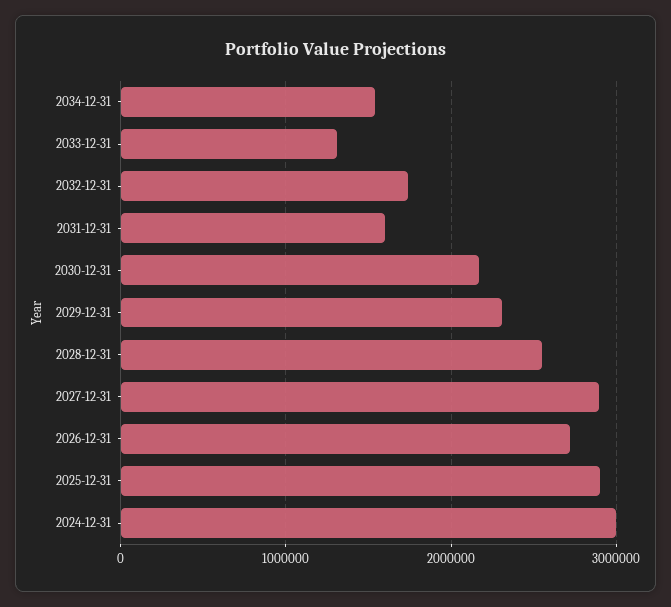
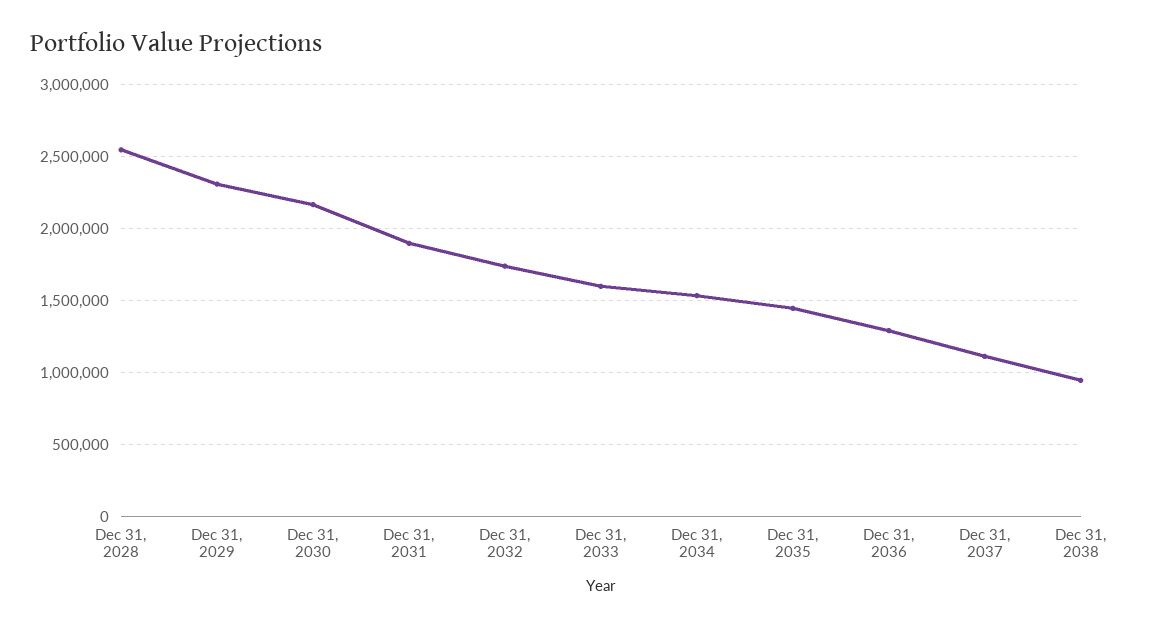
2033-12-31: 1300000 -> 1600000
2031-12-31: 1600000 -> 1900000
2027-12-31: 2900000 -> none
2026-12-31: 2700000 -> none
2025-12-31: 2900000 -> none
2024-12-31: 3000000 -> none
Dec 31, 2035: none -> 1450000
Dec 31, 2036: none -> 1300000
Dec 31, 2037: none -> 1100000
Dec 31, 2038: none -> 950000

